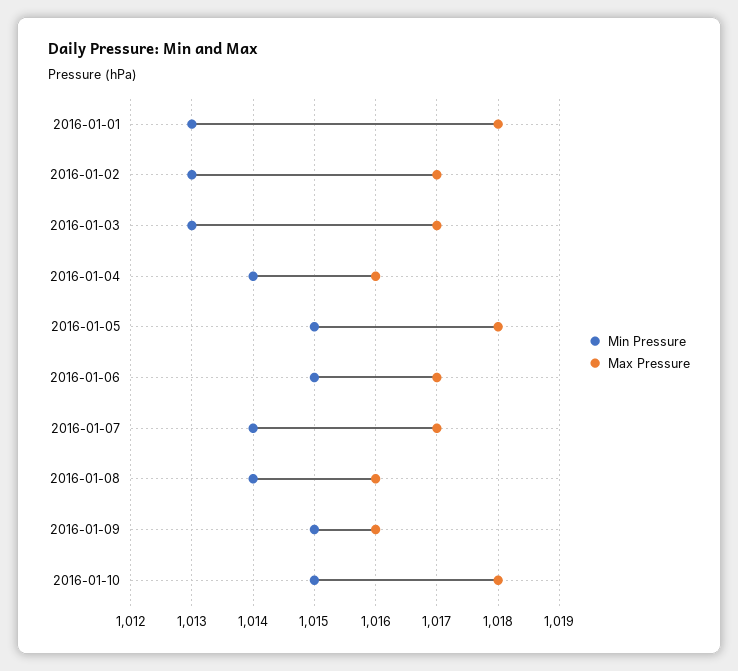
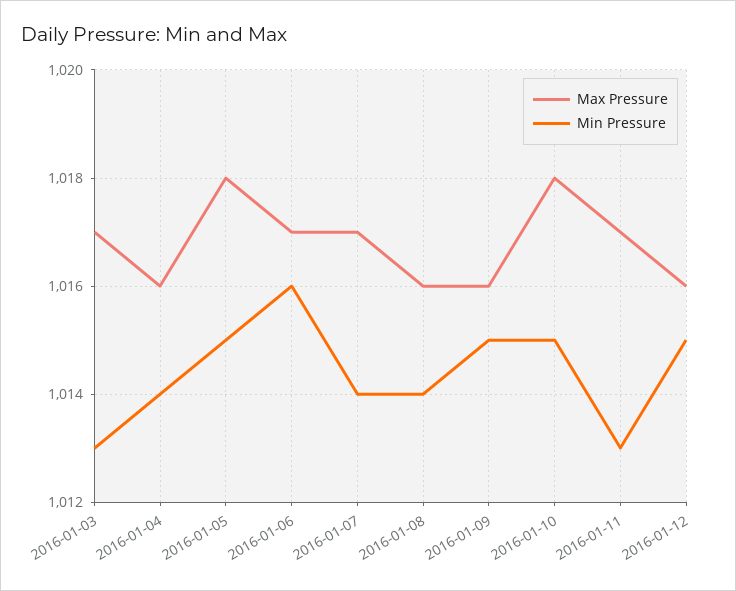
Min Pressure, 2016-01-01: 1013 -> none
Max Pressure, 2016-01-01: 1018 -> none
Min Pressure, 2016-01-02: 1013 -> none
Max Pressure, 2016-01-02: 1017 -> none
Min Pressure, 2016-01-06: 1015 -> 1016
Max Pressure, 2016-01-11: none -> 1017
Min Pressure, 2016-01-11: none -> 1013
Max Pressure, 2016-01-12: none -> 1016
Min Pressure, 2016-01-12: none -> 1015

